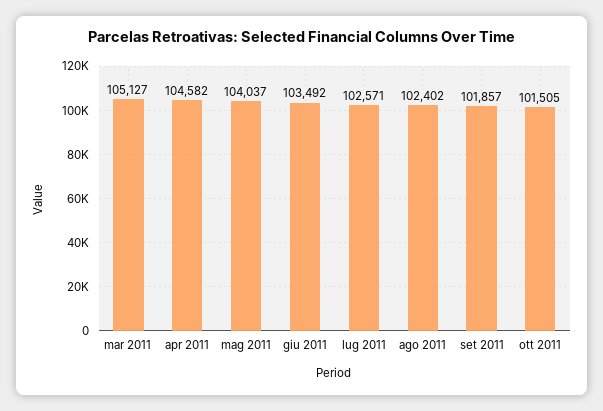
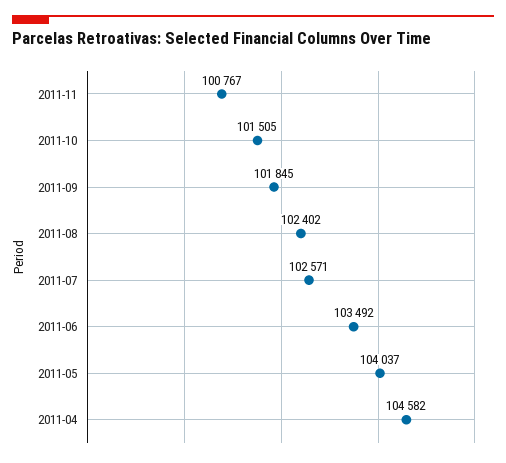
mar 2011: 105127 -> none
set 2011: 101857 -> 101845
2011-11: none -> 100767

